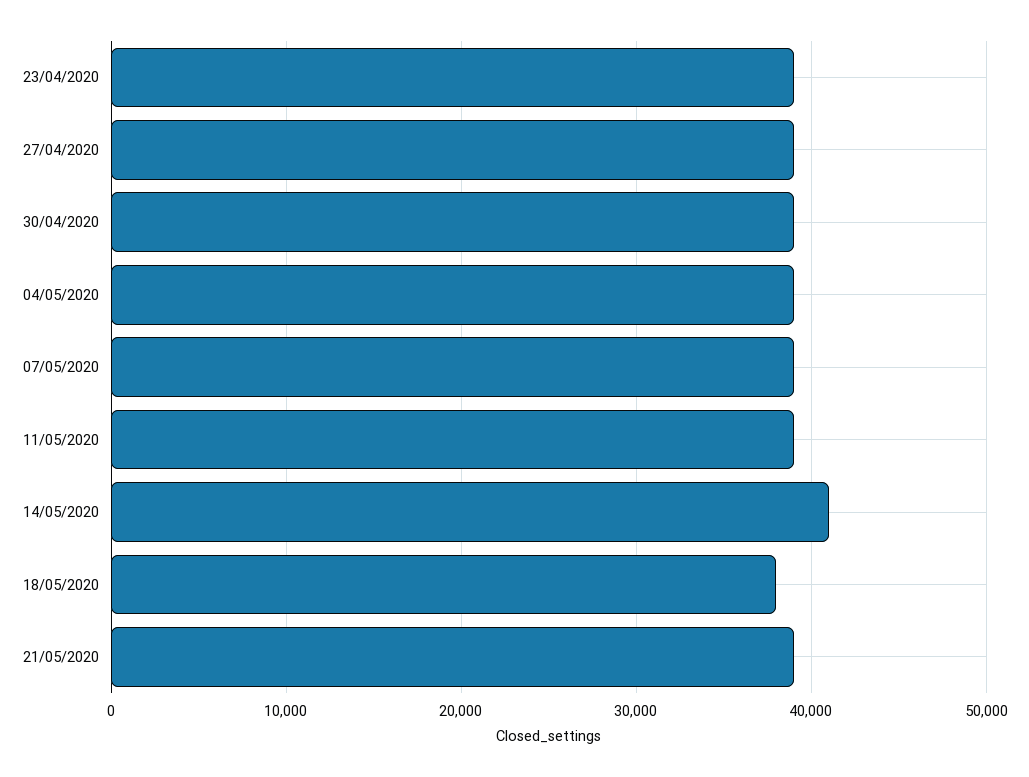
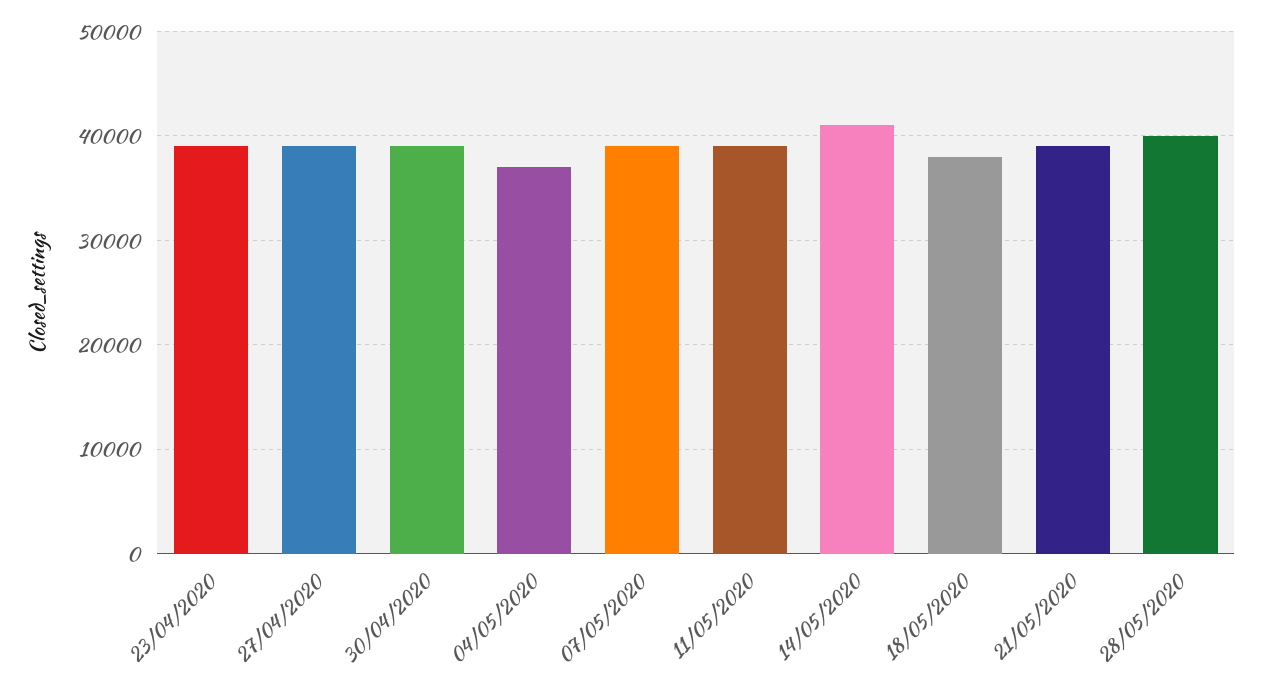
04/05/2020: 39000 -> 37000
28/05/2020: none -> 40000

